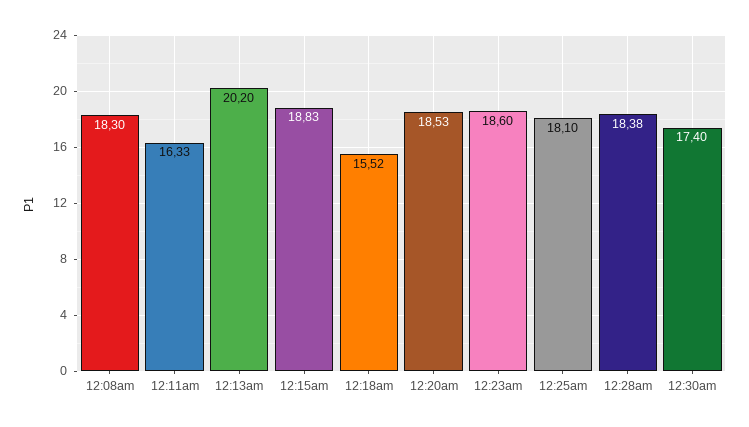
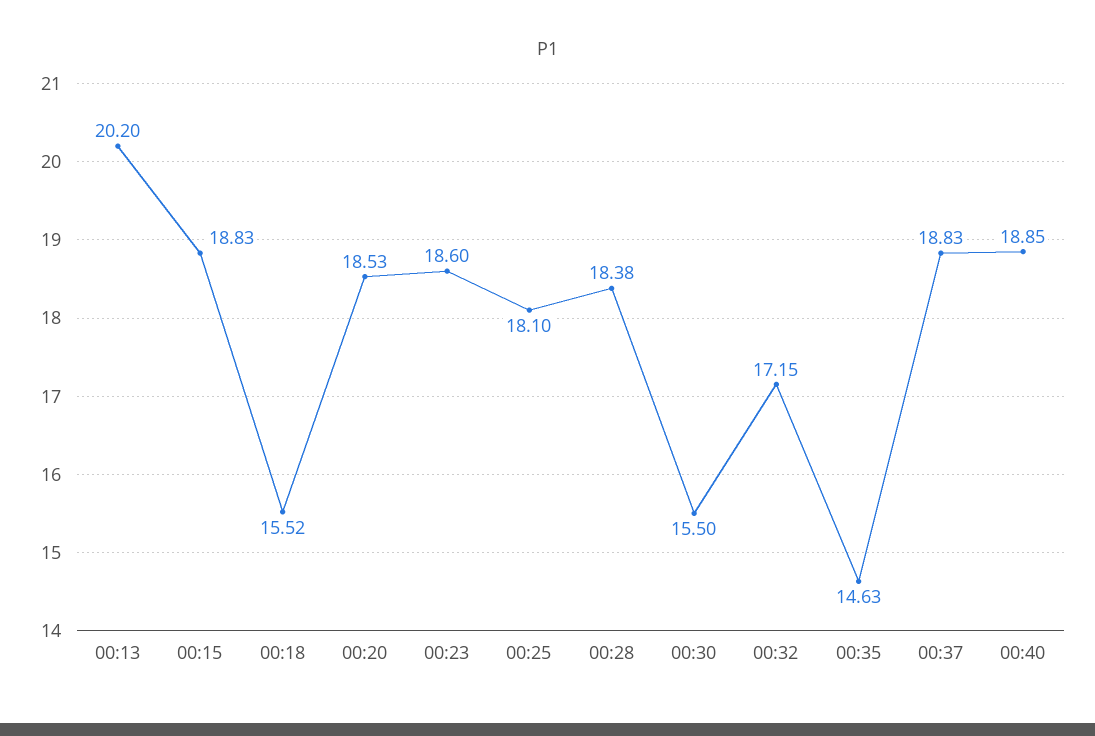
12:08am: 18.3 -> none
12:11am: 16.33 -> none
12:30am: 17.4 -> 15.5
00:32: none -> 17.15
00:35: none -> 14.63
00:37: none -> 18.83
00:40: none -> 18.85

